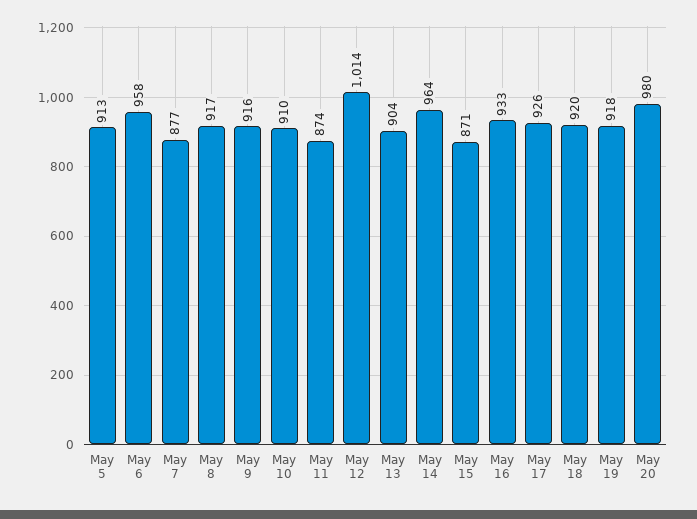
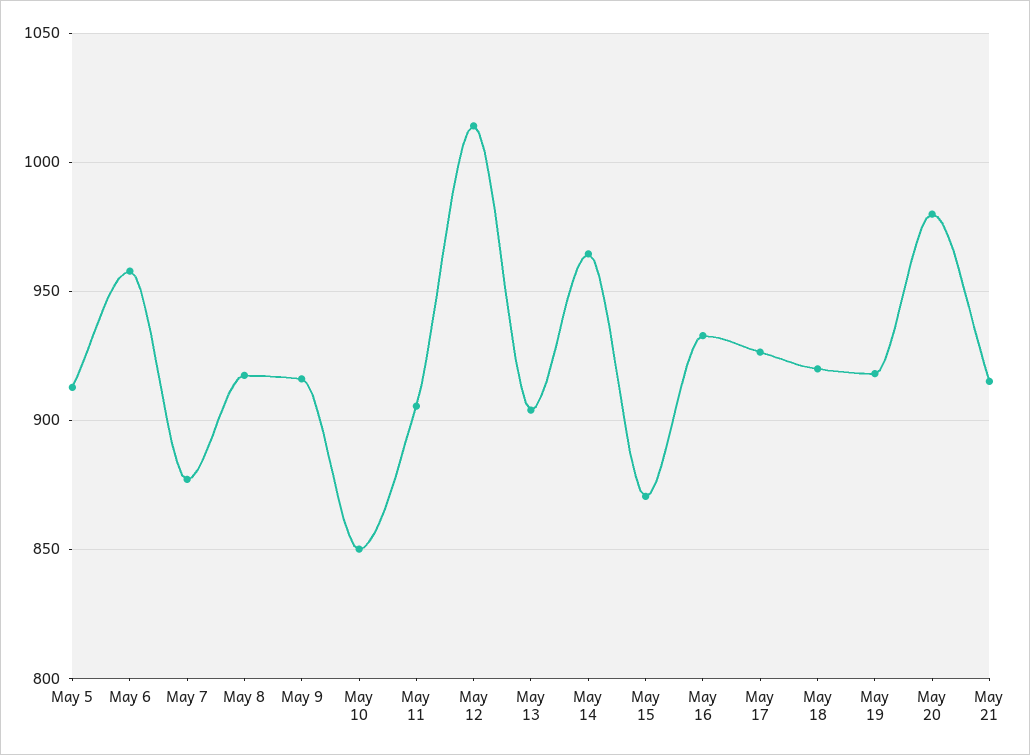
May 10: 910 -> 850
May 11: 874 -> 905
May 21: none -> 915

